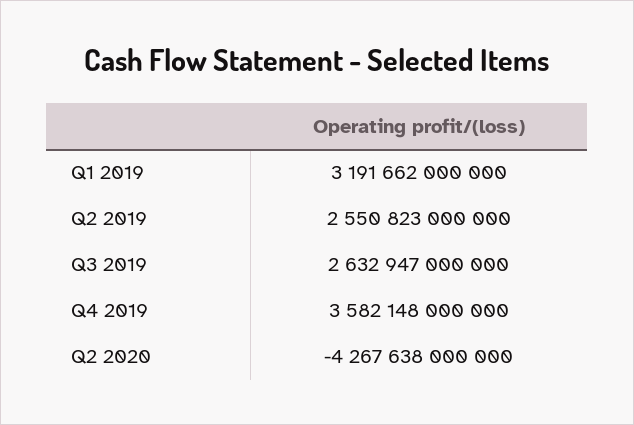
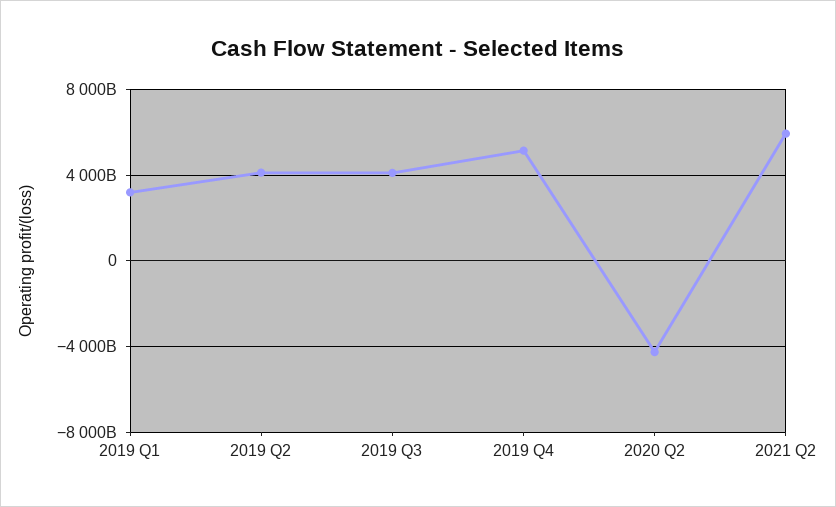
Q2 2019: 2550823000000 -> 4000000000000
Q3 2019: 2632947000000 -> 4000000000000
Q4 2019: 3582148000000 -> 5000000000000
2021 Q2: none -> 6000000000000

